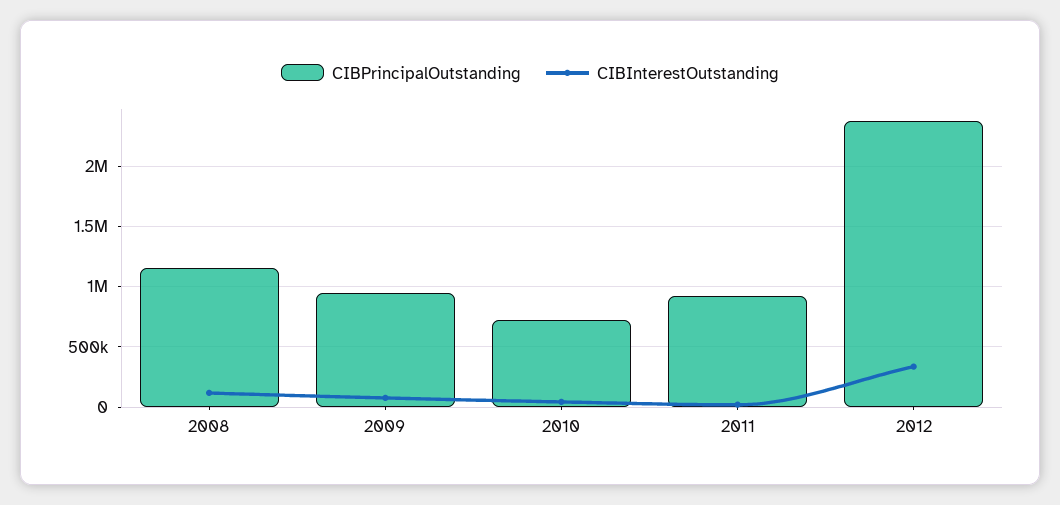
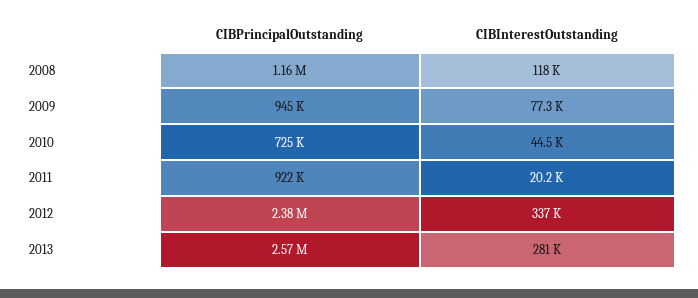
CIBPrincipalOutstanding, 2013: none -> 2570000
CIBInterestOutstanding, 2013: none -> 281000

